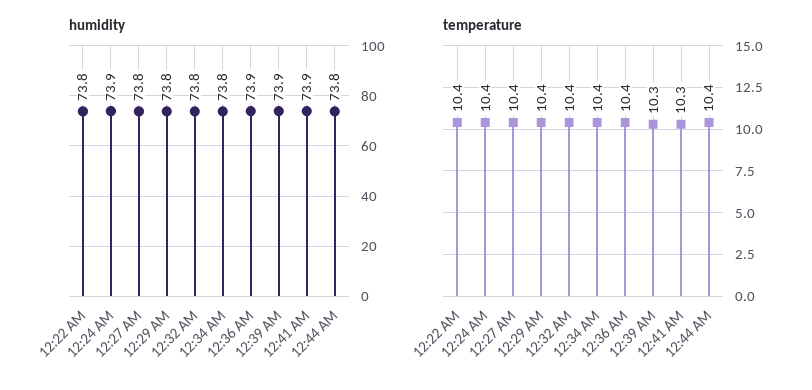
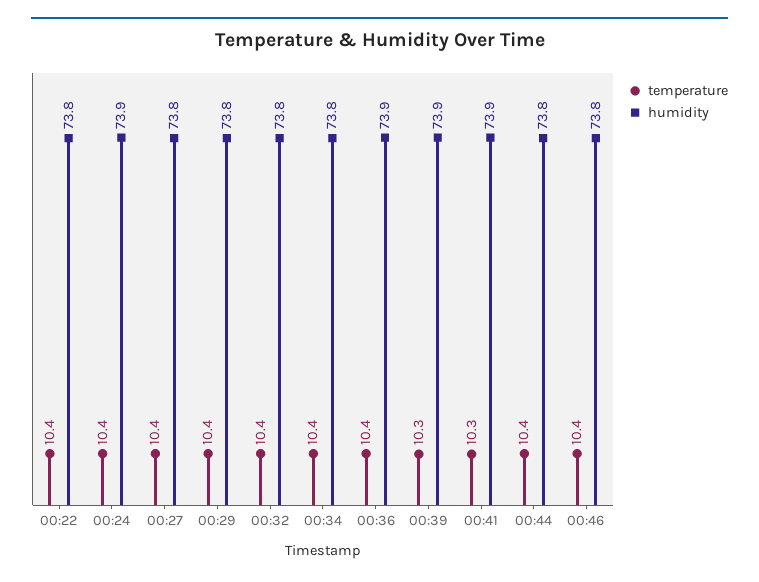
temperature, 00:46: none -> 10.4
humidity, 00:46: none -> 73.8

